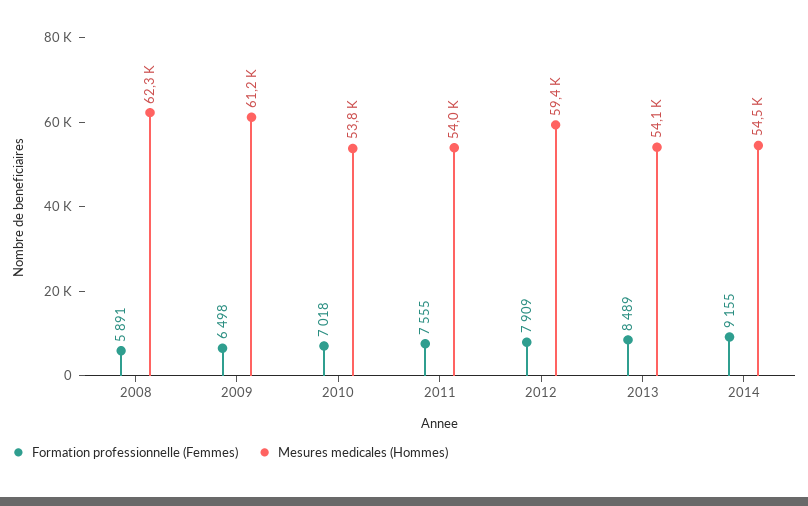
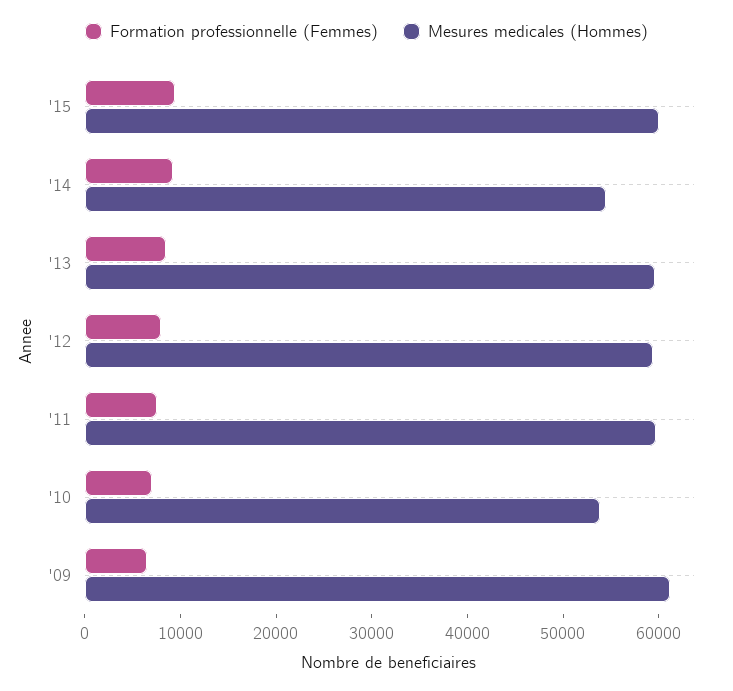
Formation professionnelle (Femmes), 2008: 5891 -> none
Mesures medicales (Hommes), 2008: 62300 -> none
Mesures medicales (Hommes), 2011: 54000 -> 60000
Mesures medicales (Hommes), 2013: 54100 -> 60000
Formation professionnelle (Femmes), '15: none -> 10000
Mesures medicales (Hommes), '15: none -> 60000

